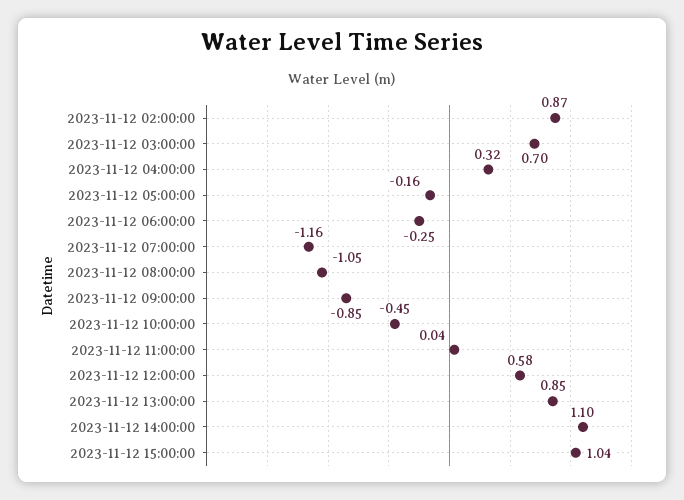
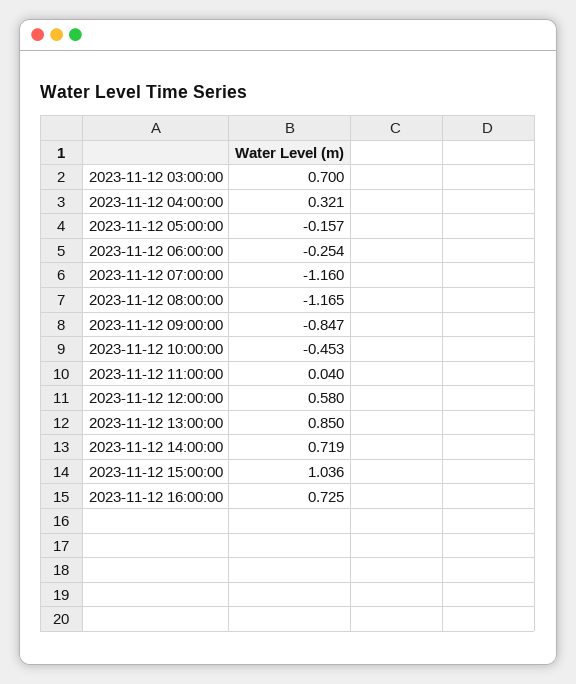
2023-11-12 02:00:00: 0.87 -> none
2023-11-12 08:00:00: -1.05 -> -1.165
2023-11-12 14:00:00: 1.1 -> 0.719
2023-11-12 16:00:00: none -> 0.725

